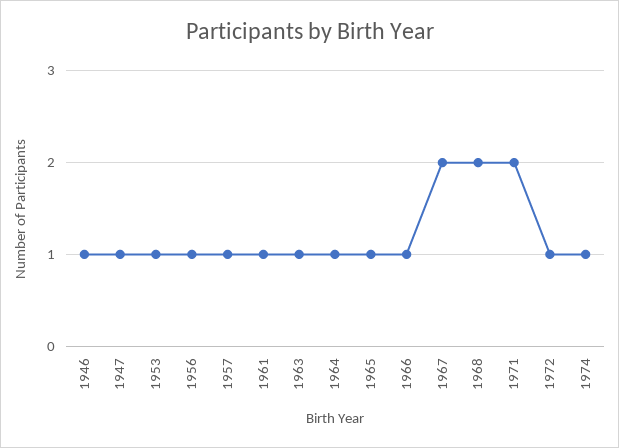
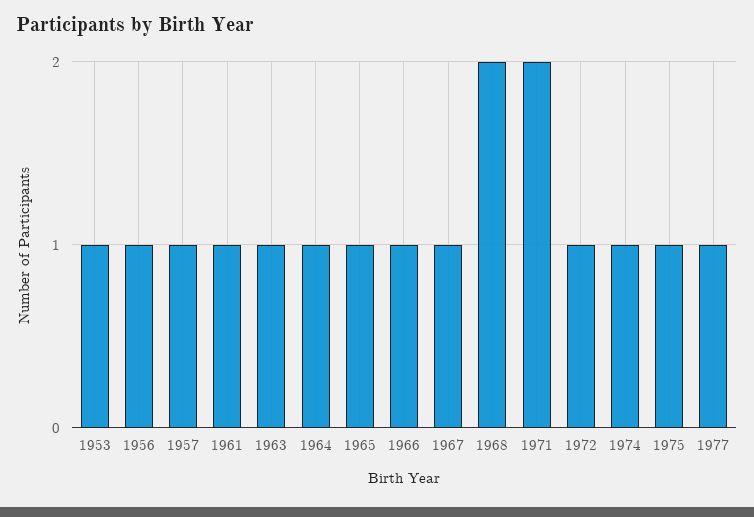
1946: 1 -> none
1947: 1 -> none
1967: 2 -> 1
1975: none -> 1
1977: none -> 1

